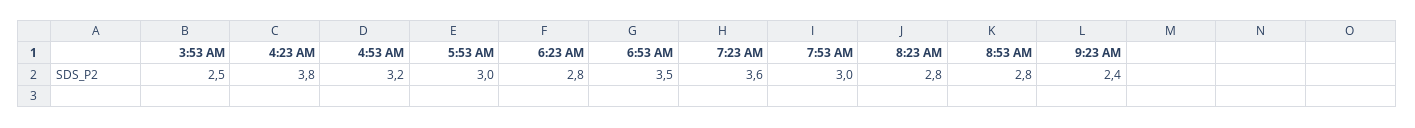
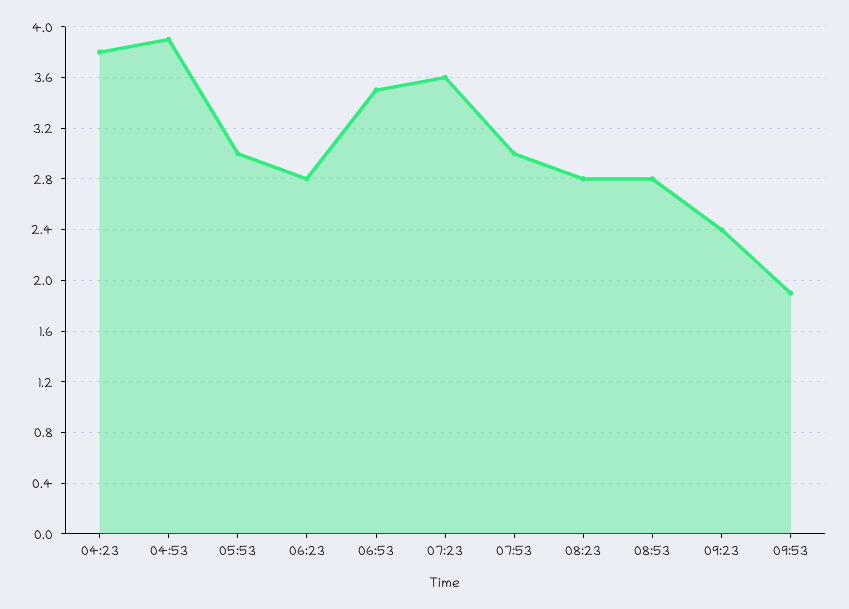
3:53 AM: 2.5 -> none
4:53 AM: 3.2 -> 3.9
09:53: none -> 1.9

